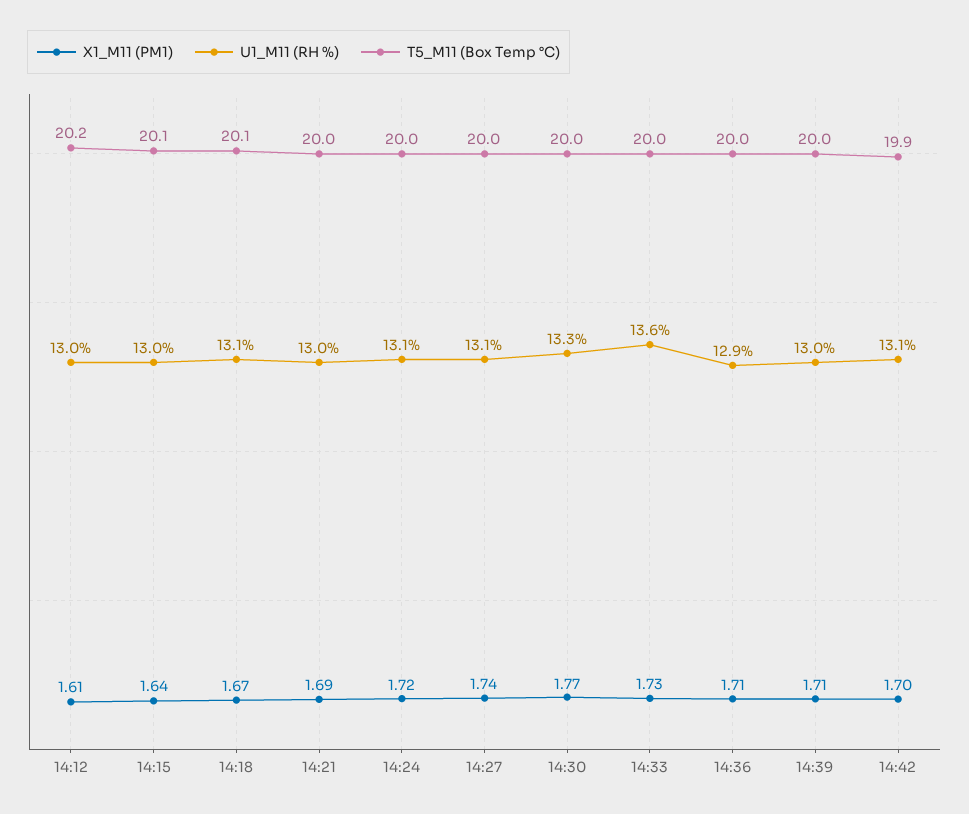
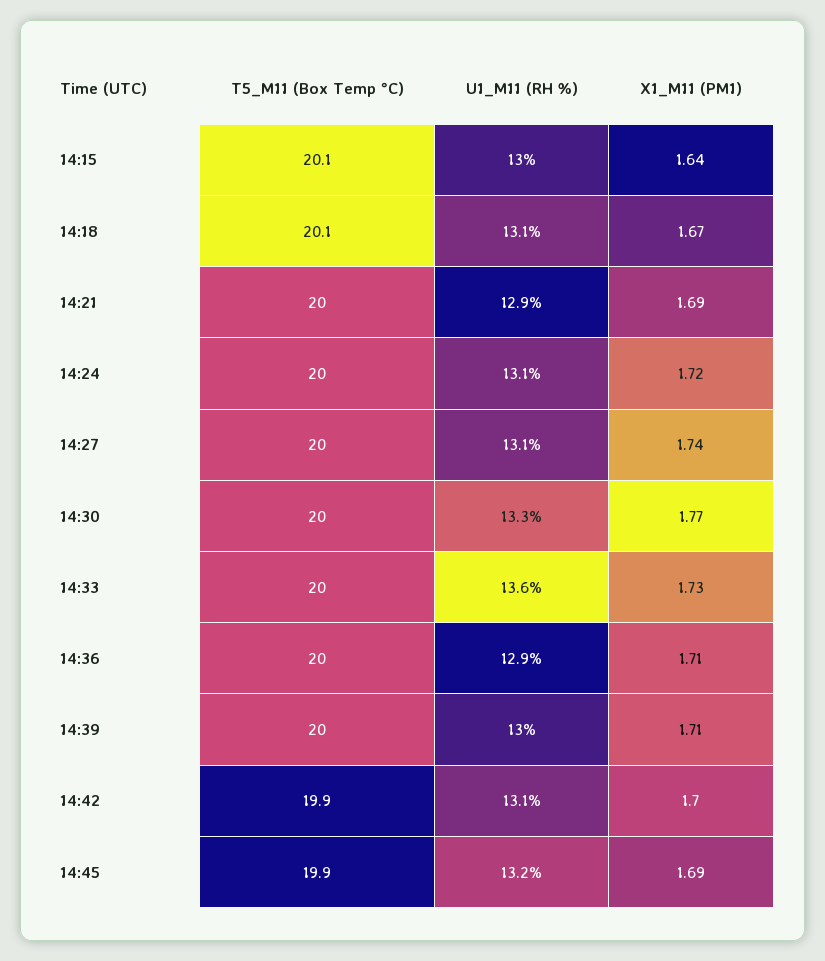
X1_M11 (PM1), 14:12: 1.61 -> none
U1_M11 (RH %), 14:12: 13 -> none
T5_M11 (Box Temp °C), 14:12: 20.2 -> none
U1_M11 (RH %), 14:21: 13 -> 12.9
T5_M11 (Box Temp °C), 14:45: none -> 19.9
U1_M11 (RH %), 14:45: none -> 13.2
X1_M11 (PM1), 14:45: none -> 1.69

